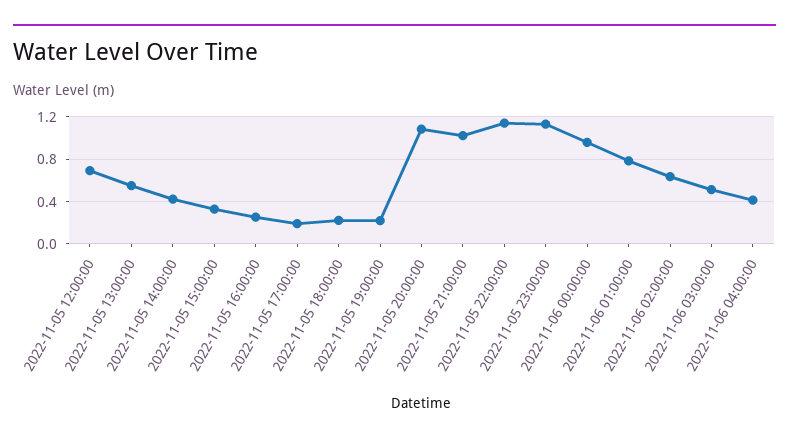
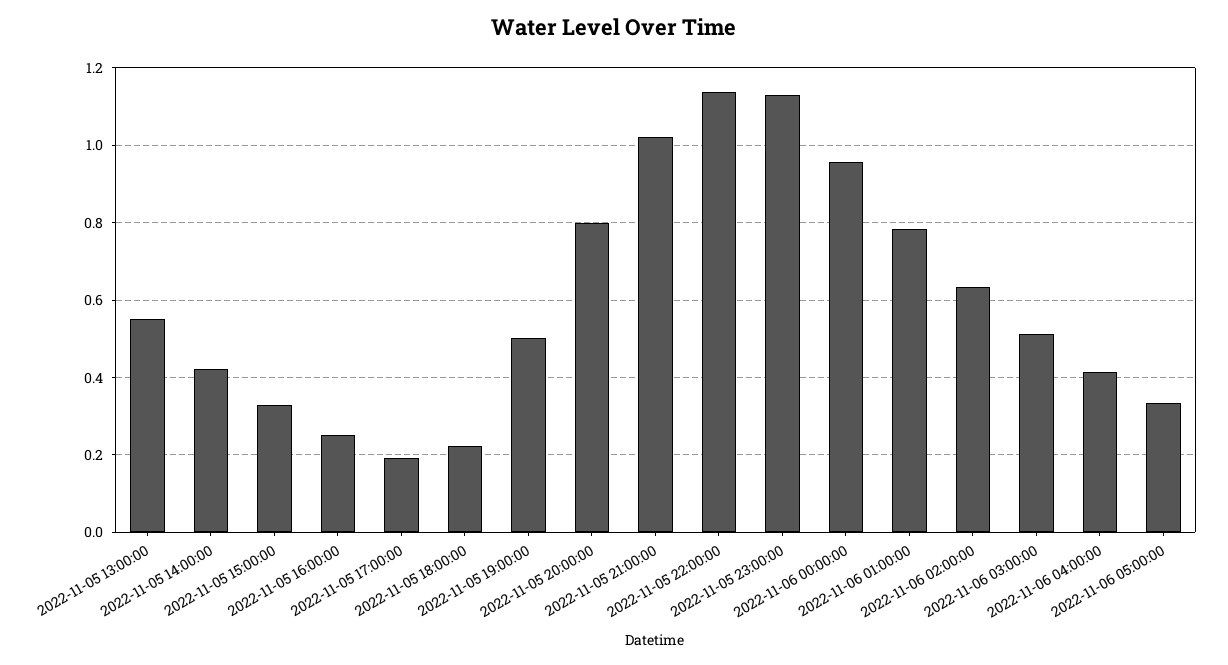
2022-11-05 12:00:00: 0.7 -> none
2022-11-05 19:00:00: 0.2 -> 0.5
2022-11-05 20:00:00: 1.1 -> 0.8
2022-11-06 05:00:00: none -> 0.34

